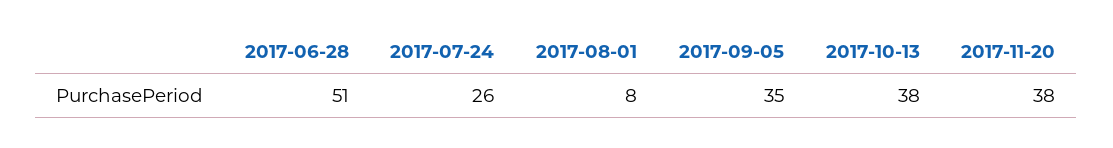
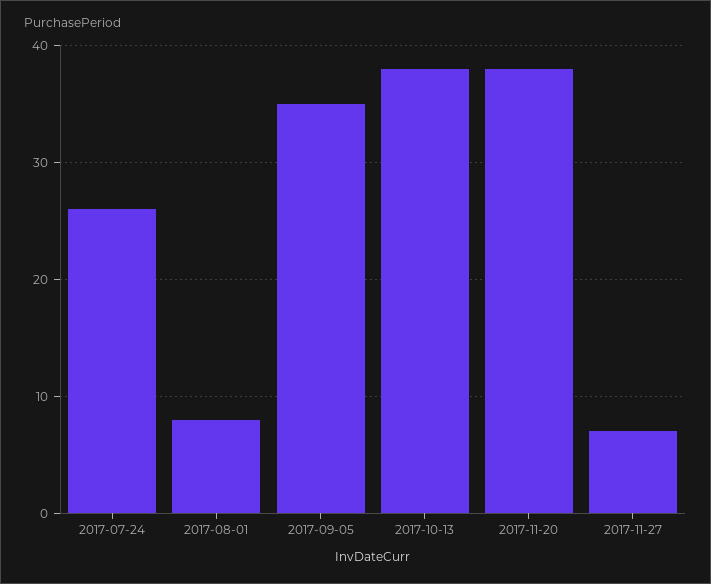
2017-06-28: 51 -> none
2017-11-27: none -> 7

